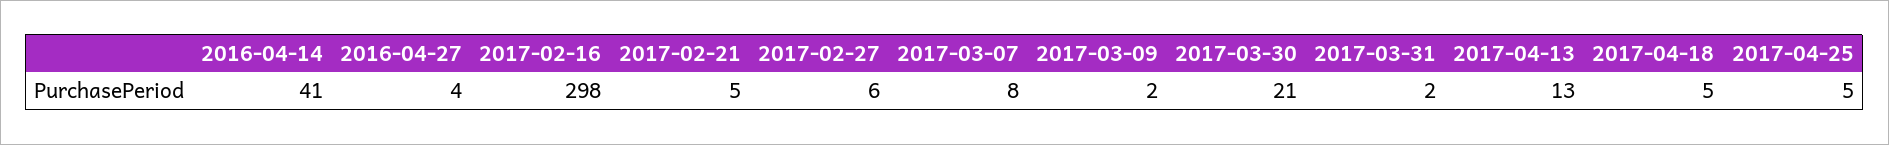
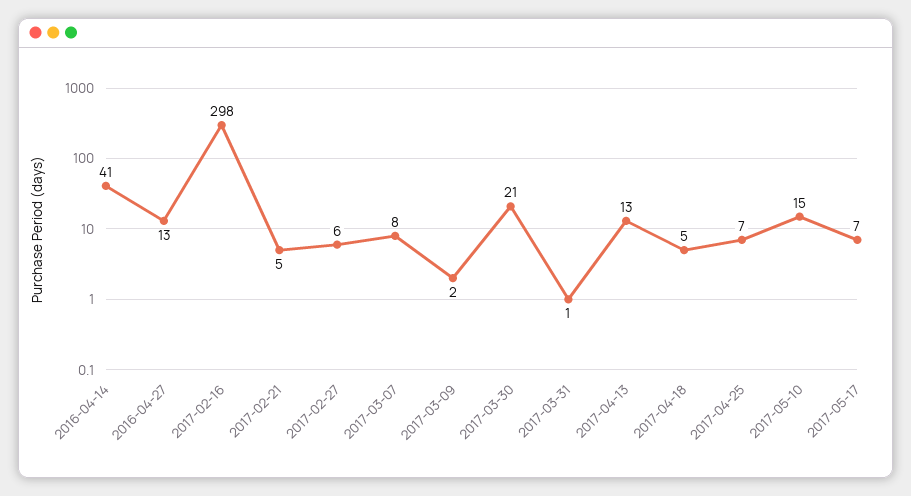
2016-04-27: 4 -> 13
2017-03-31: 2 -> 1
2017-04-25: 5 -> 7
2017-05-10: none -> 15
2017-05-17: none -> 7

